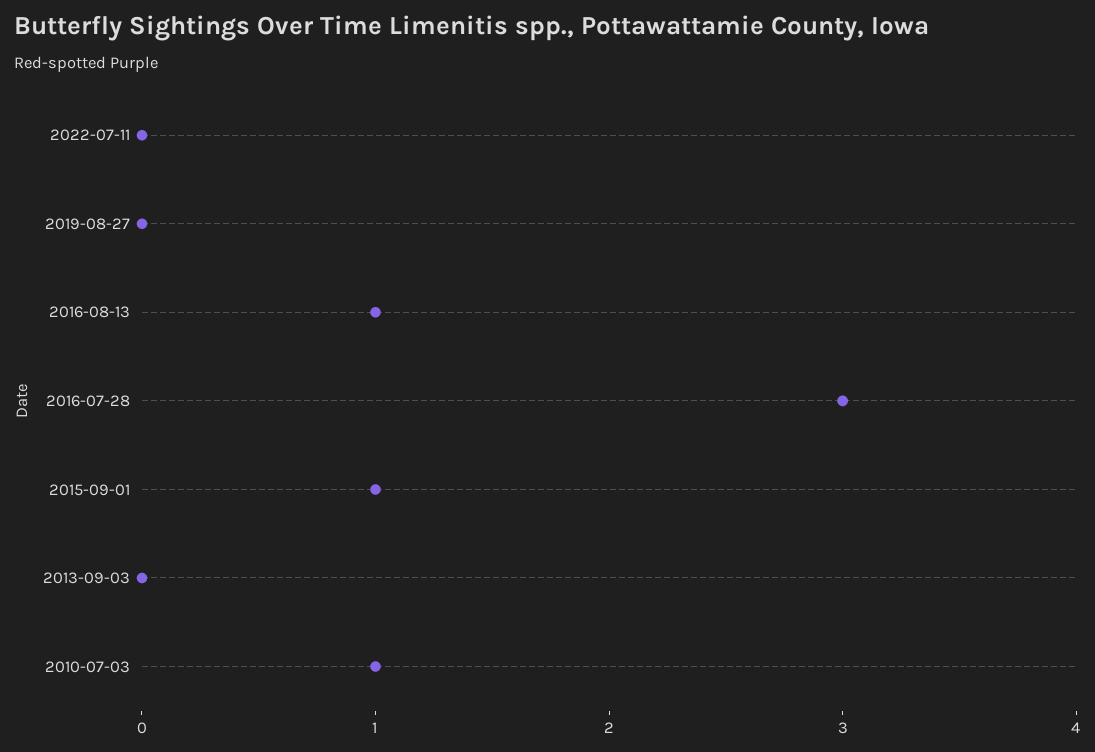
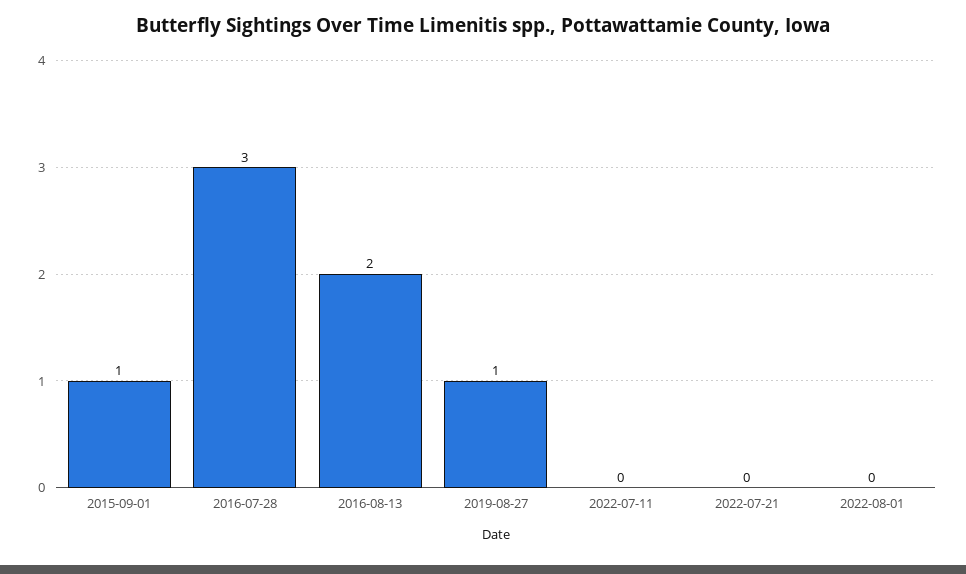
2019-08-27: 0 -> 1
2016-08-13: 1 -> 2
2013-09-03: 0 -> none
2010-07-03: 1 -> none
2022-07-21: none -> 0
2022-08-01: none -> 0

